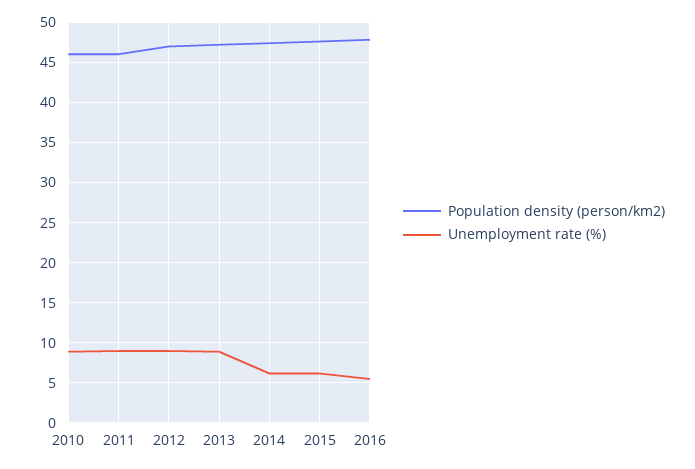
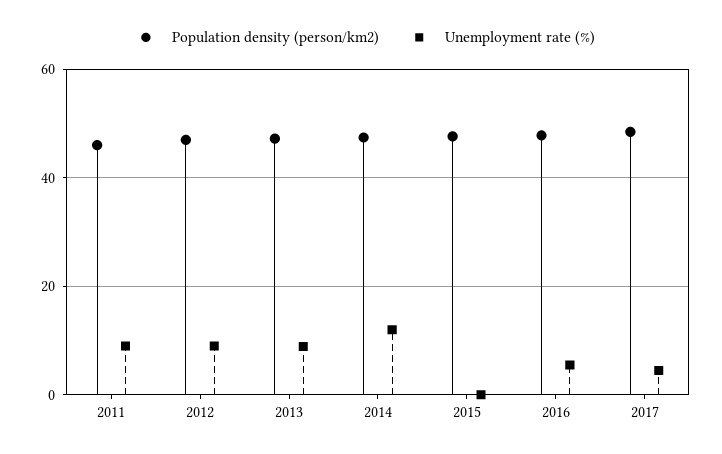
Population density (person/km2), 2010: 46 -> none
Unemployment rate (%), 2010: 9 -> none
Unemployment rate (%), 2014: 6 -> 12
Unemployment rate (%), 2015: 6 -> 0
Population density (person/km2), 2017: none -> 48
Unemployment rate (%), 2017: none -> 4

